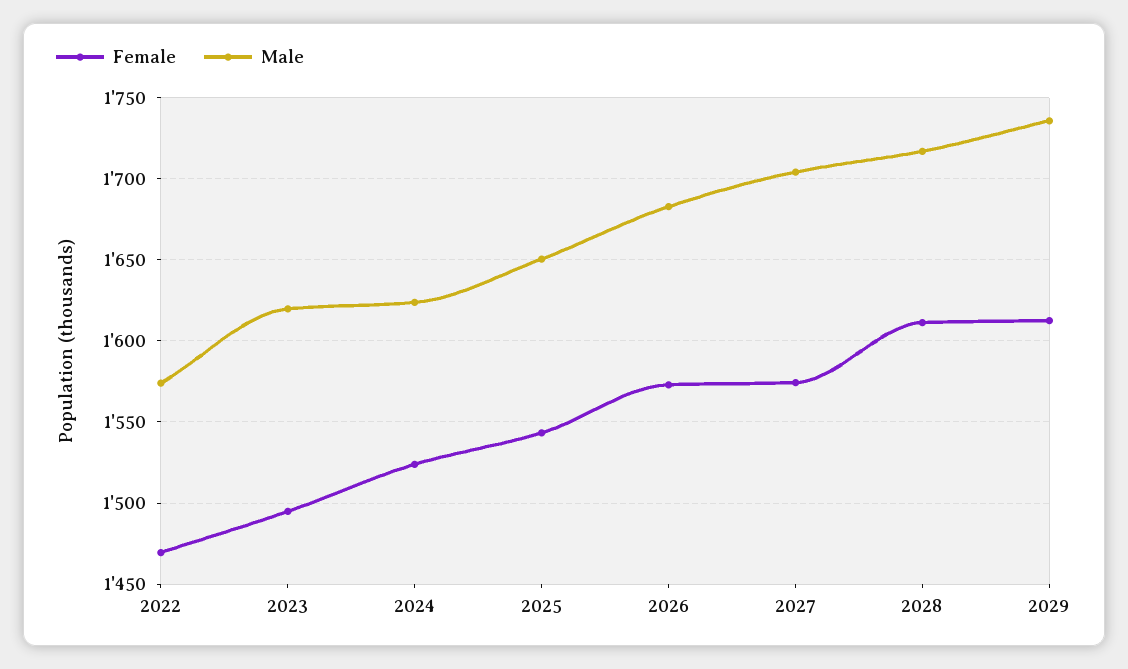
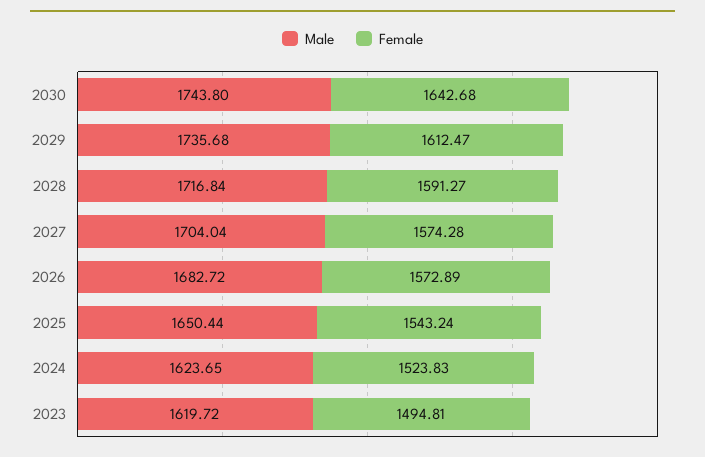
Female, 2022: 1470 -> none
Male, 2022: 1575 -> none
Female, 2028: 1610 -> 1591.27
Male, 2030: none -> 1743.8
Female, 2030: none -> 1642.68

